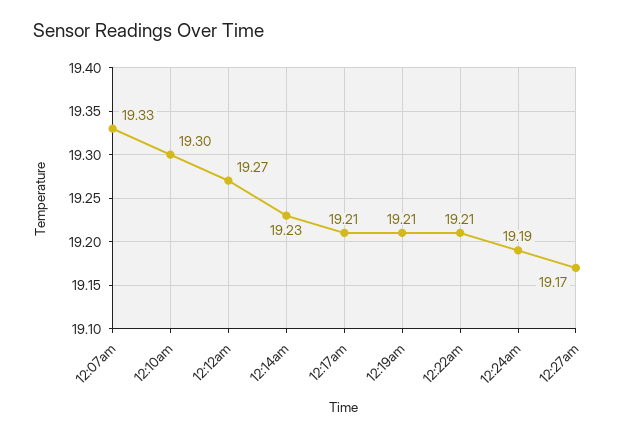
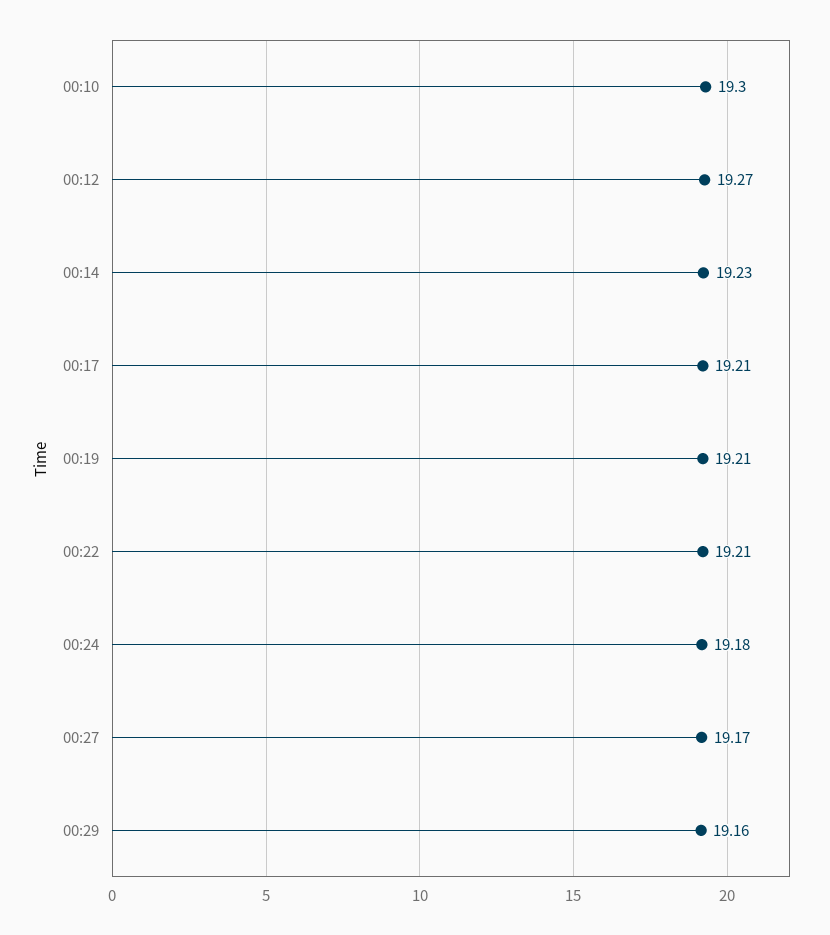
12:07am: 19.33 -> none
12:24am: 19.19 -> 19.18
00:29: none -> 19.16

